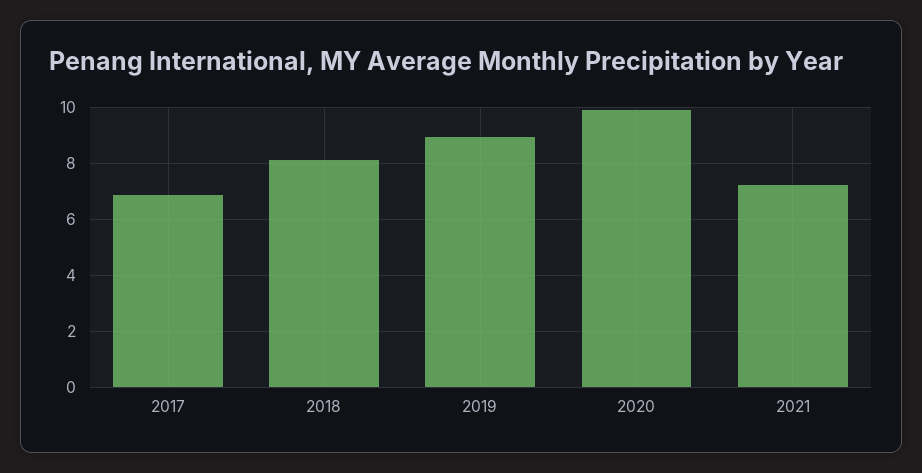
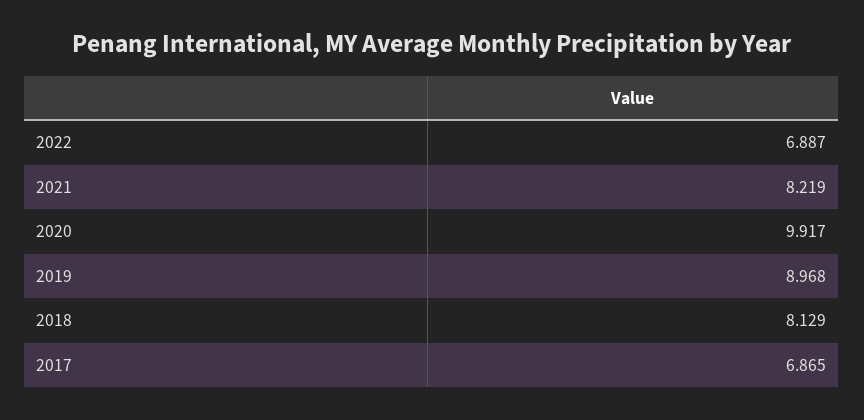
2021: 7.25 -> 8.219
2022: none -> 6.887

